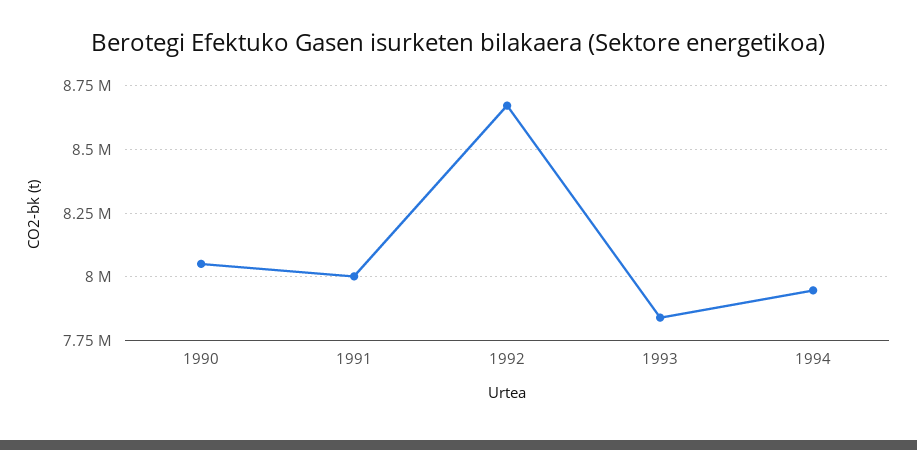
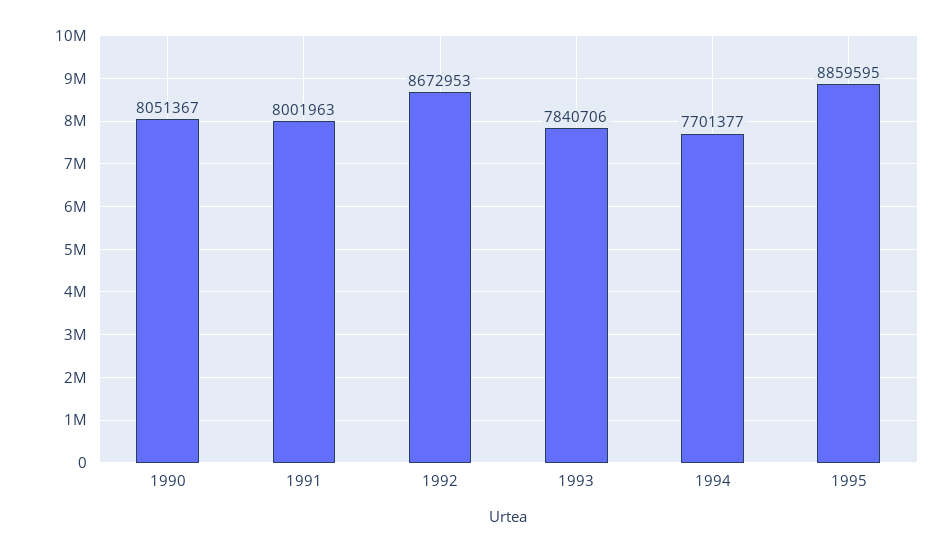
1994: 7950000 -> 7701377
1995: none -> 8859595

